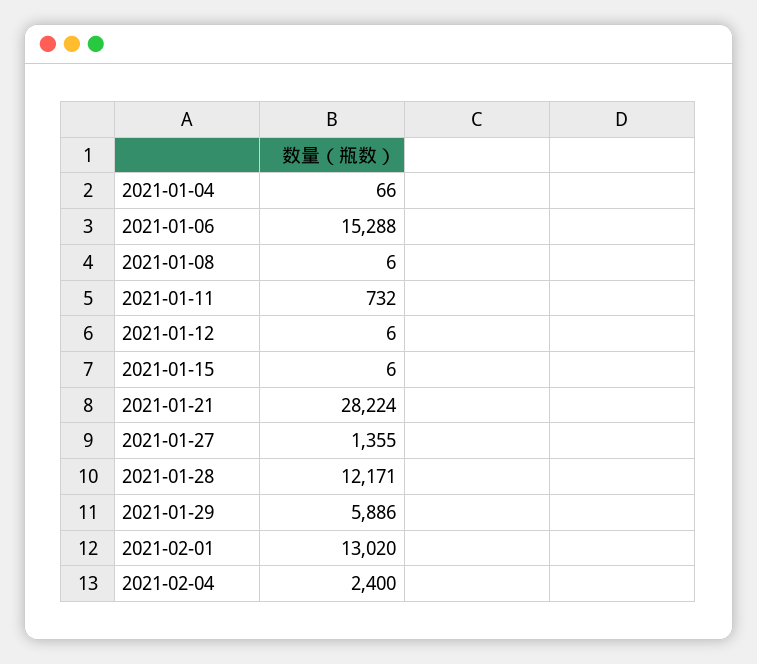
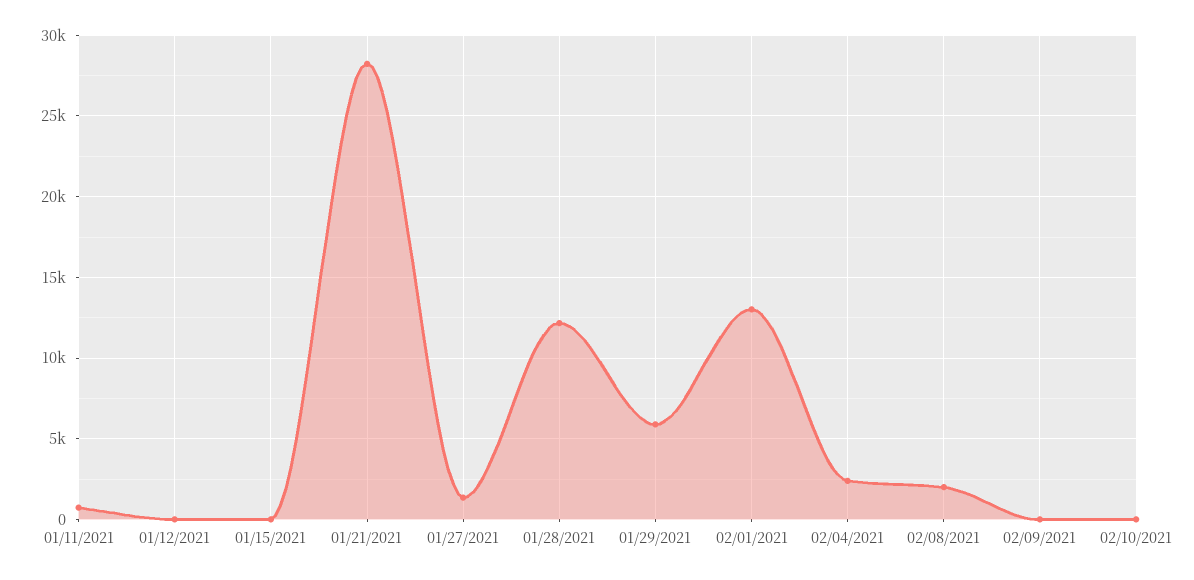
2021-01-04: 66 -> none
2021-01-06: 15288 -> none
2021-01-08: 6 -> none
02/08/2021: none -> 2000
02/09/2021: none -> 0
02/10/2021: none -> 0

